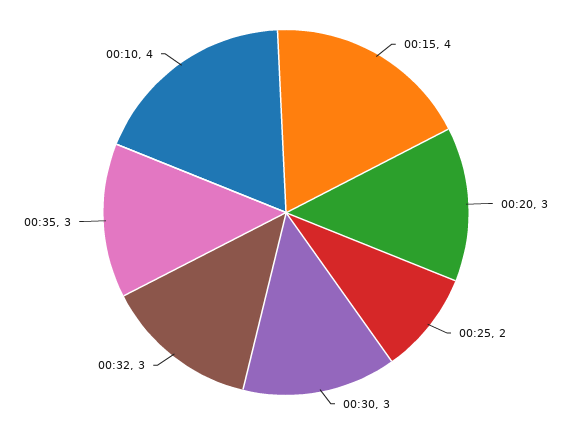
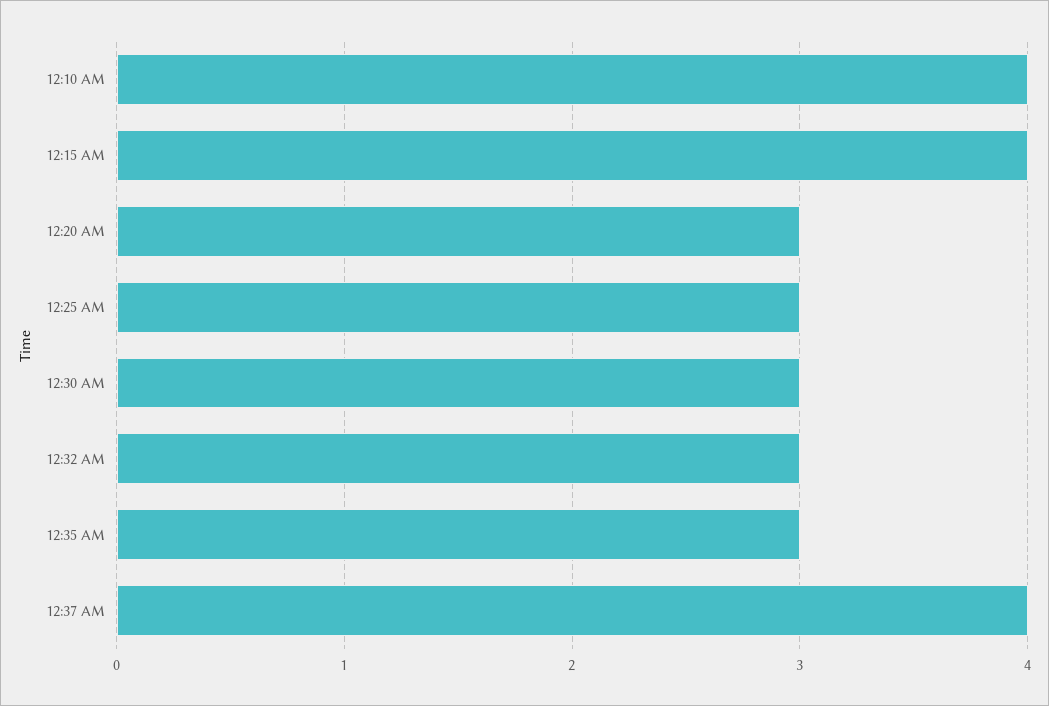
00:25: 2 -> 3
12:37 AM: none -> 4

